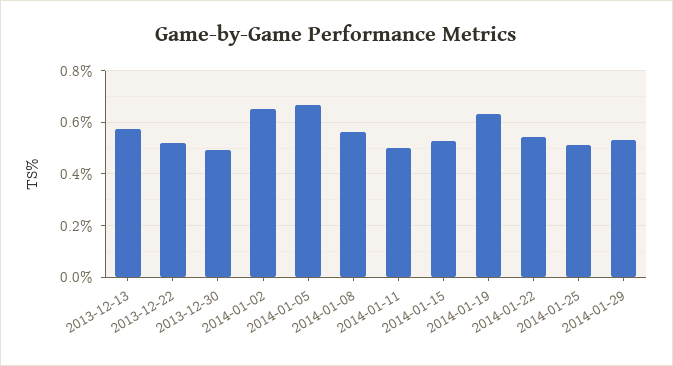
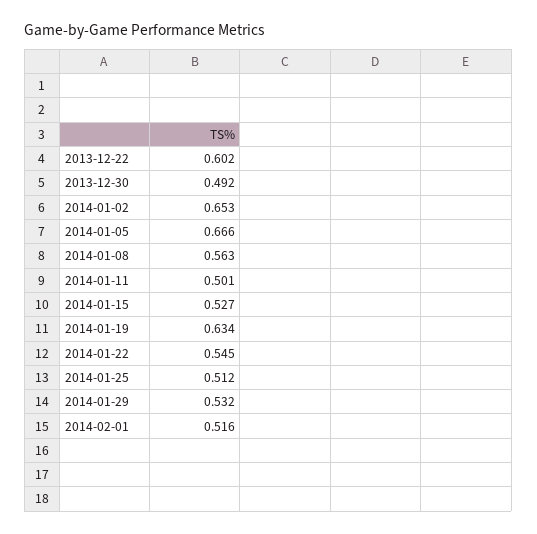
2013-12-13: 0.575 -> none
2013-12-22: 0.525 -> 0.602
2014-02-01: none -> 0.516

